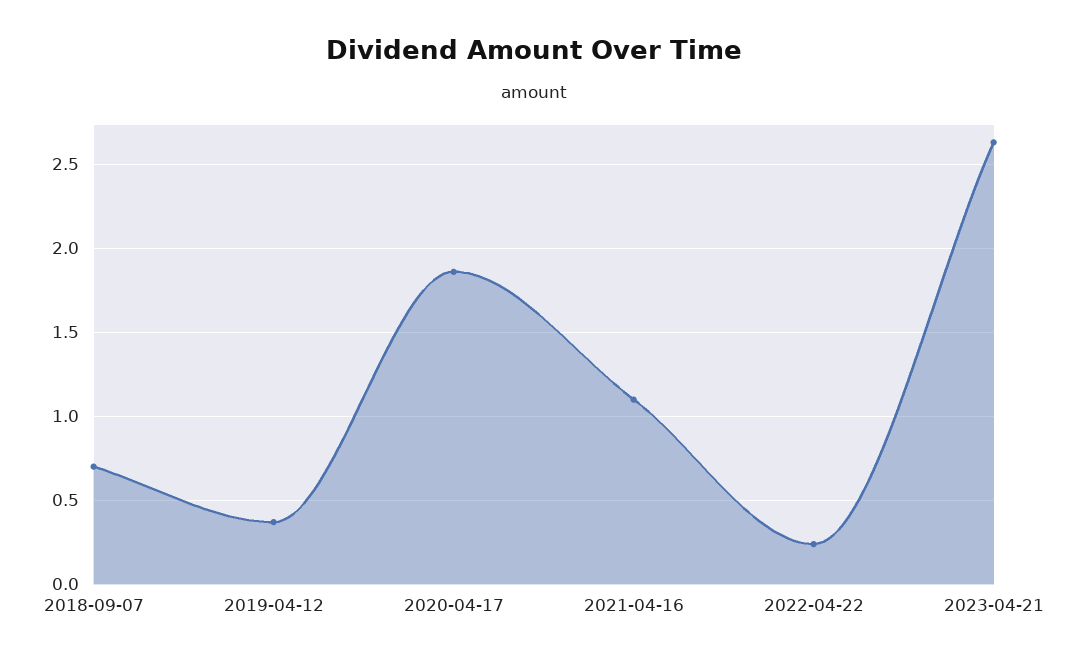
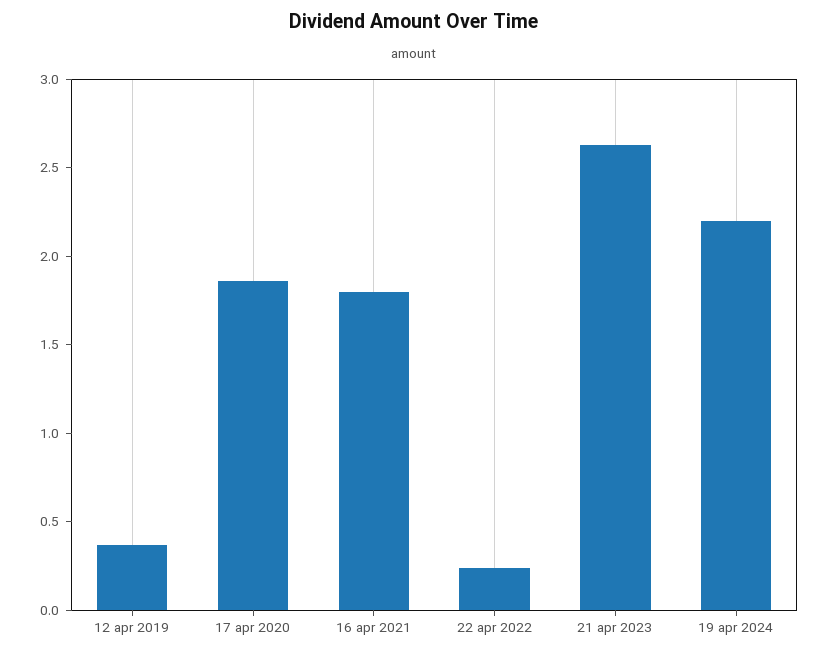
2018-09-07: 0.7 -> none
2021-04-16: 1.1 -> 1.8
19 apr 2024: none -> 2.2

